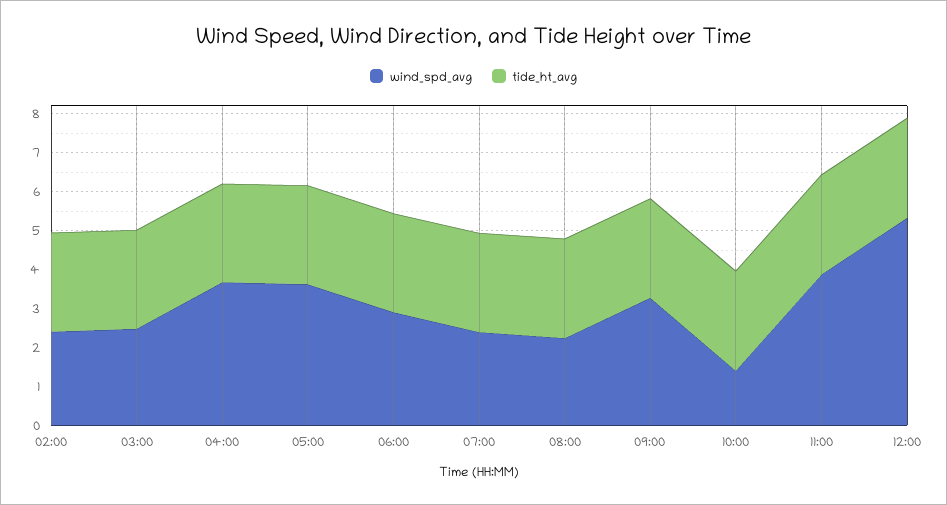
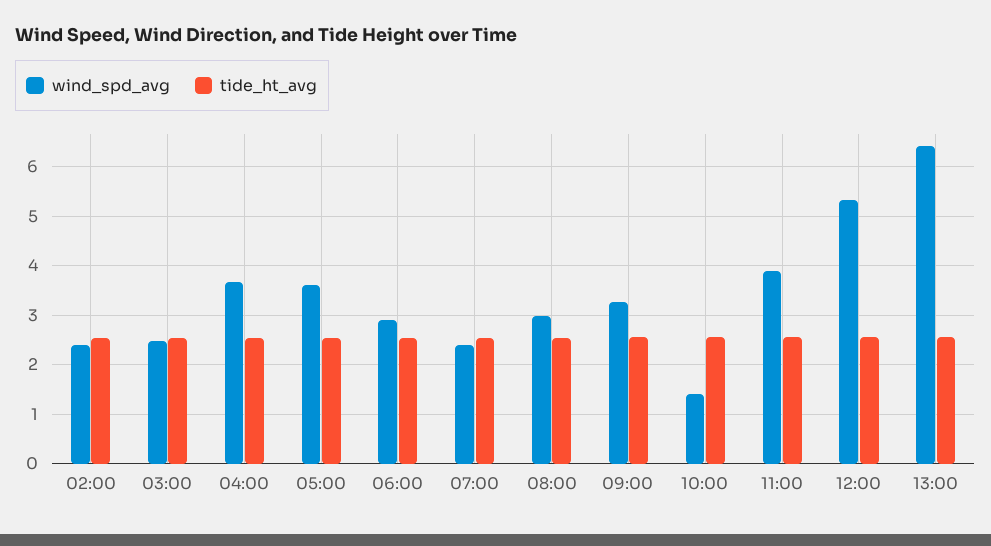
wind_spd_avg, 08:00: 2.25 -> 3
wind_spd_avg, 13:00: none -> 6.4
tide_ht_avg, 13:00: none -> 2.6

